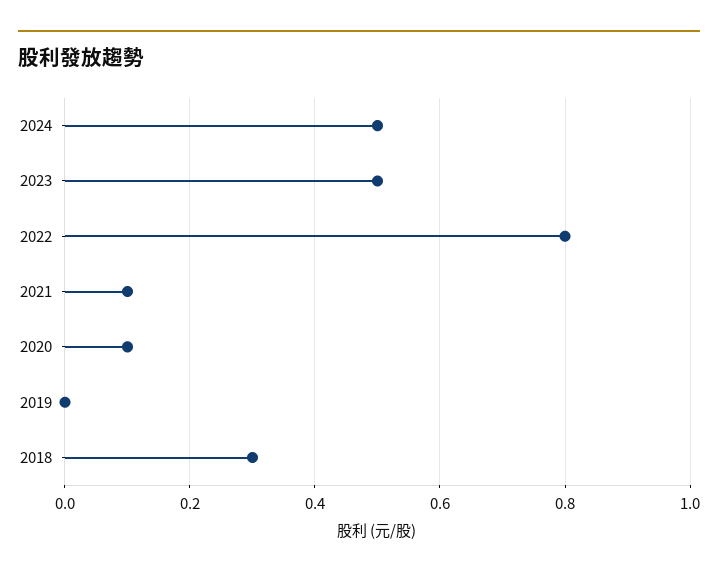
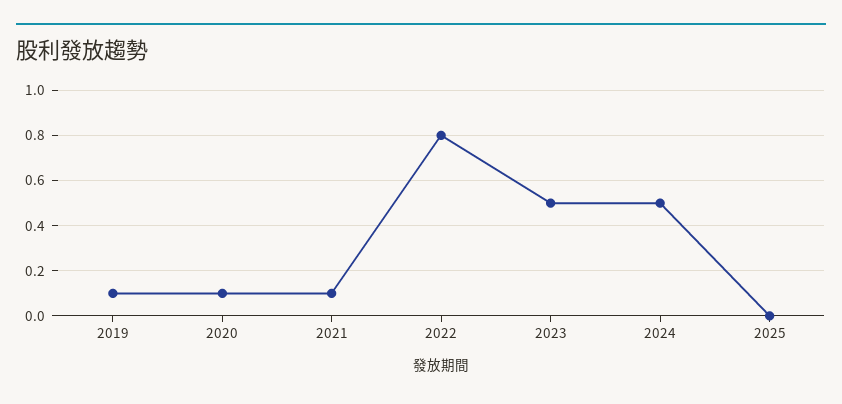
2019: 0 -> 0.1
2018: 0.3 -> none
2025: none -> 0

